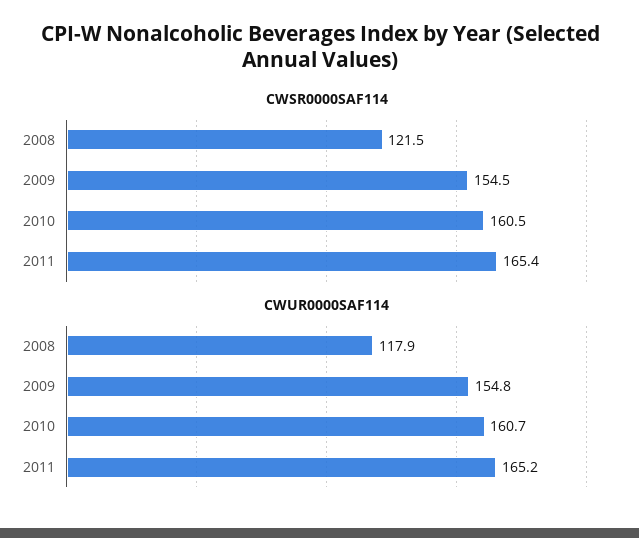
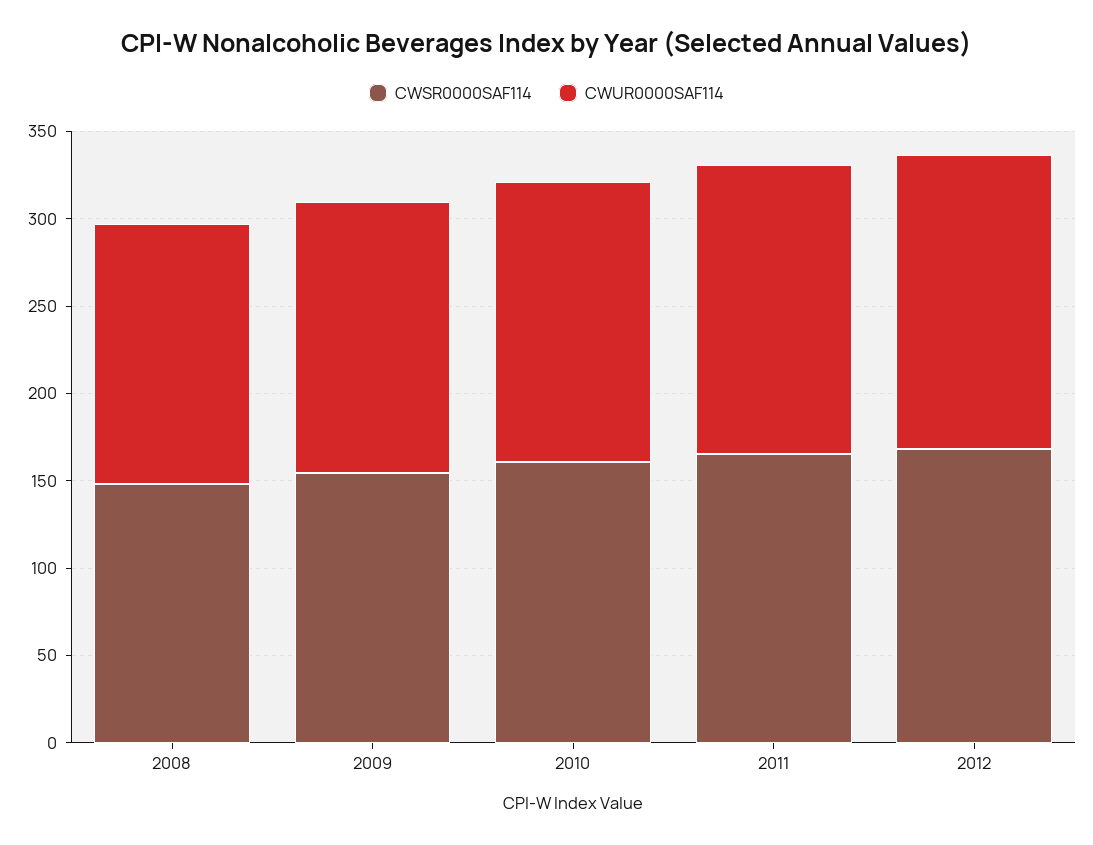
CWSR0000SAF114, 2008: 121.5 -> 150
CWUR0000SAF114, 2008: 117.9 -> 150
CWSR0000SAF114, 2012: none -> 170
CWUR0000SAF114, 2012: none -> 170

